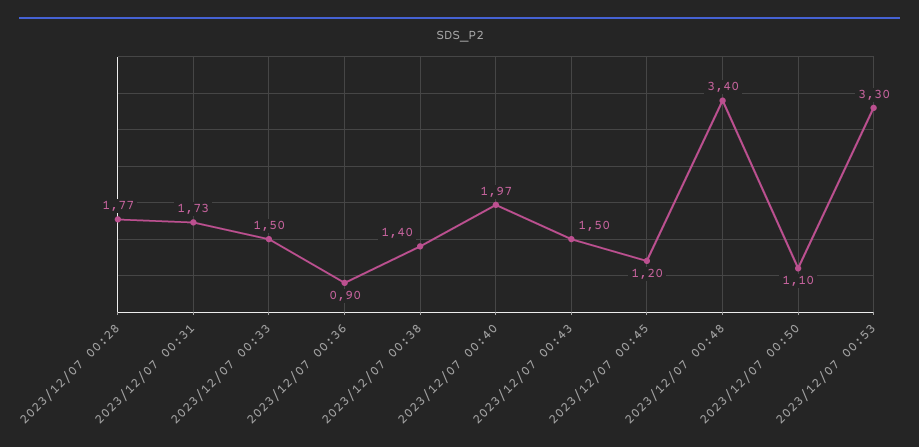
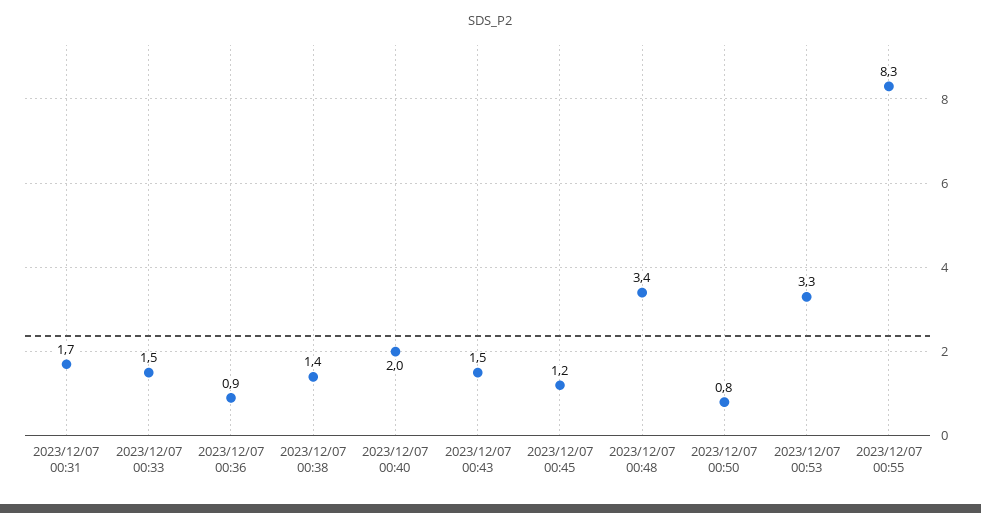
2023/12/07 00:28: 1.77 -> none
2023/12/07 00:50: 1.1 -> 0.8
2023/12/07 00:55: none -> 8.3

